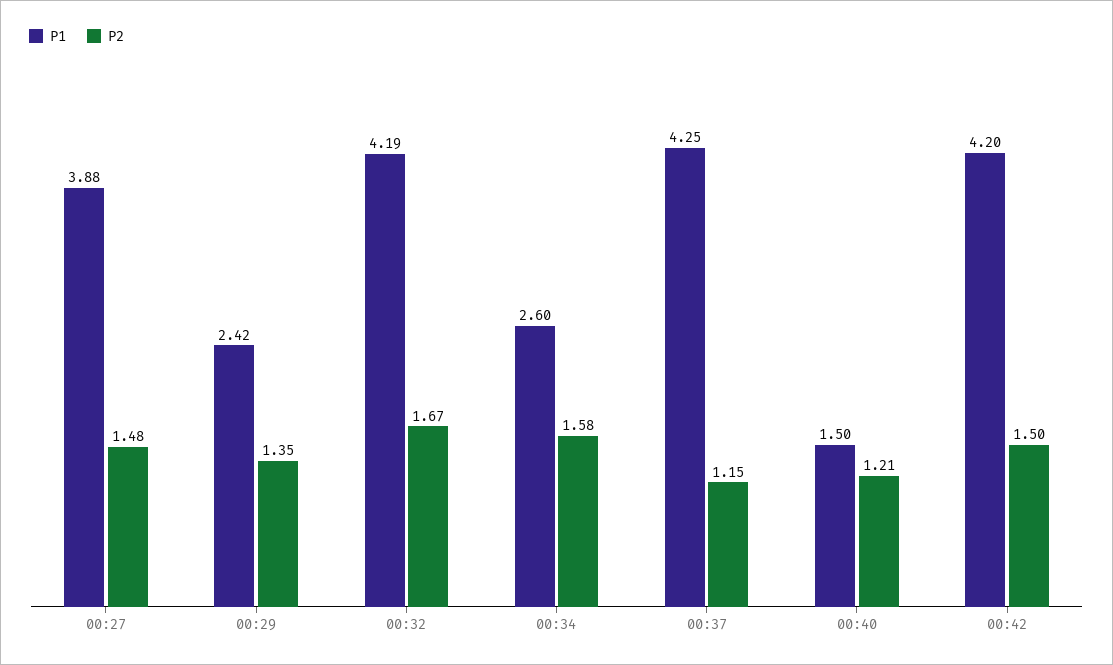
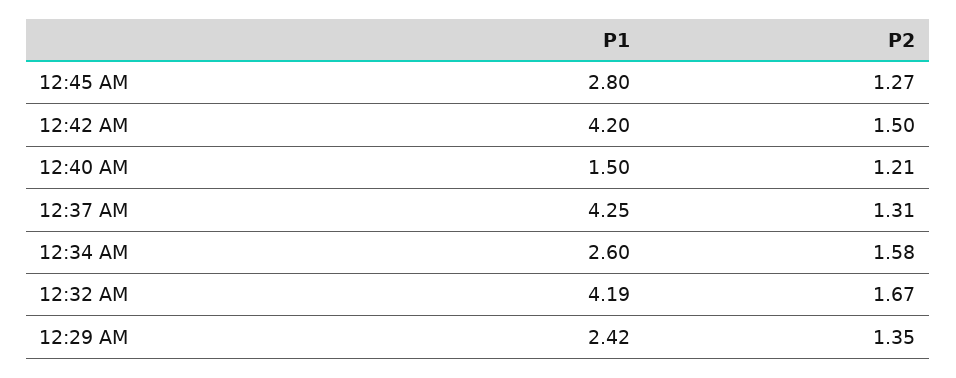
P1, 00:27: 3.88 -> none
P2, 00:27: 1.48 -> none
P2, 00:37: 1.15 -> 1.31
P1, 12:45 AM: none -> 2.8
P2, 12:45 AM: none -> 1.27

